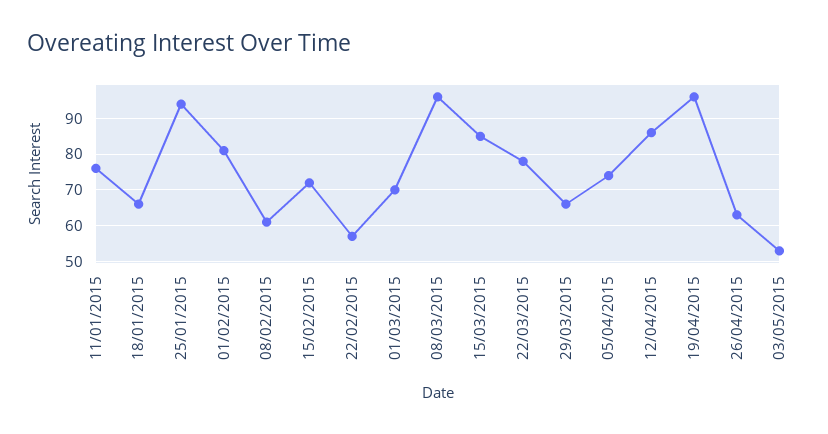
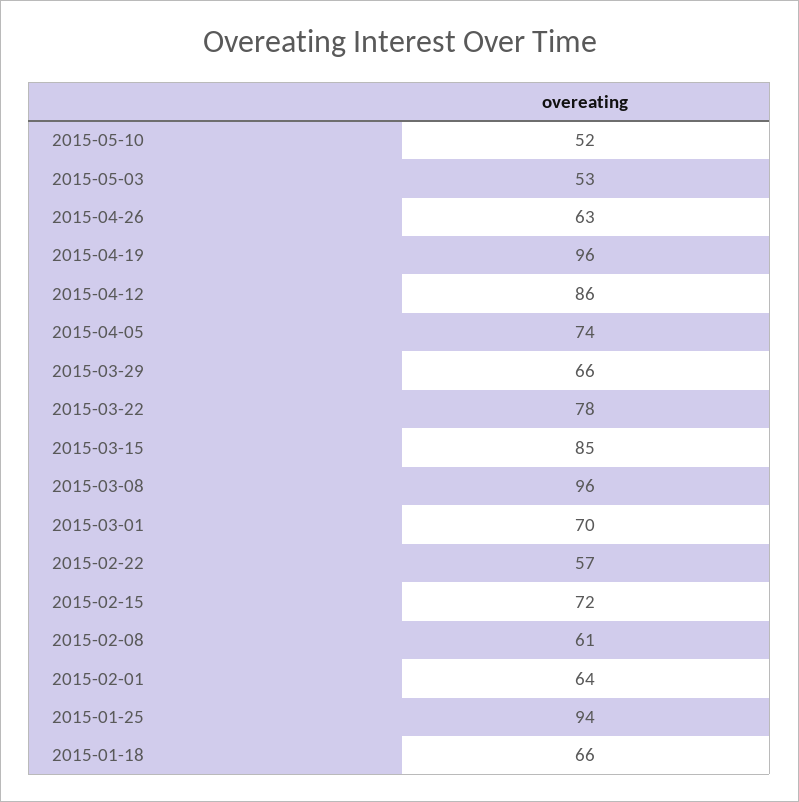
11/01/2015: 75 -> none
01/02/2015: 80 -> 64
2015-05-10: none -> 52

